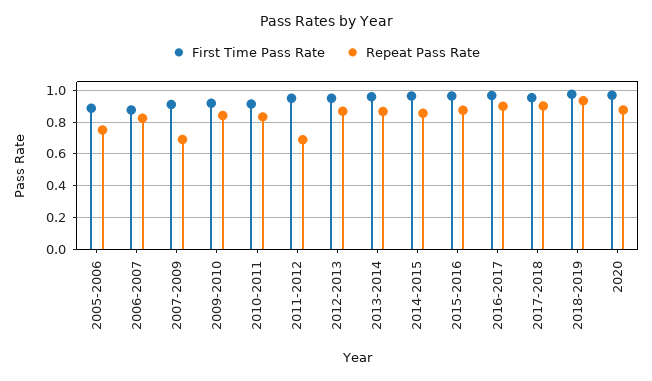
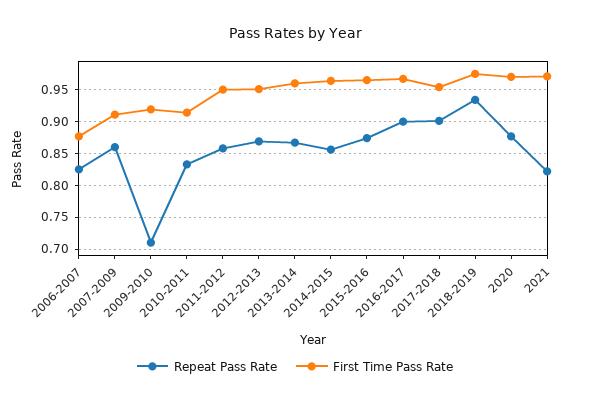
First Time Pass Rate, 2005-2006: 0.9 -> none
Repeat Pass Rate, 2005-2006: 0.75 -> none
Repeat Pass Rate, 2007-2009: 0.7 -> 0.86
Repeat Pass Rate, 2009-2010: 0.85 -> 0.71
Repeat Pass Rate, 2011-2012: 0.7 -> 0.86
Repeat Pass Rate, 2021: none -> 0.82
First Time Pass Rate, 2021: none -> 0.97

